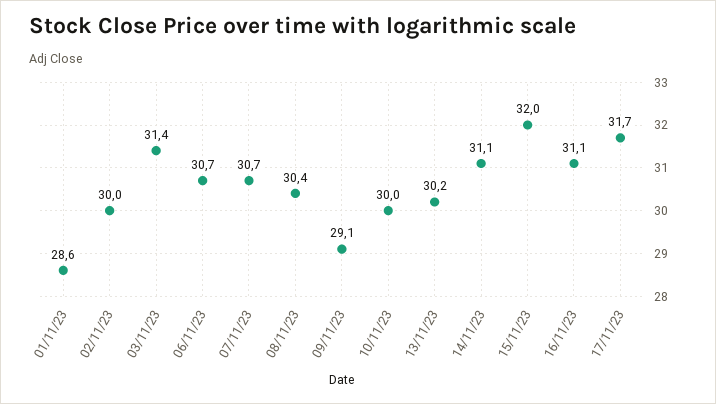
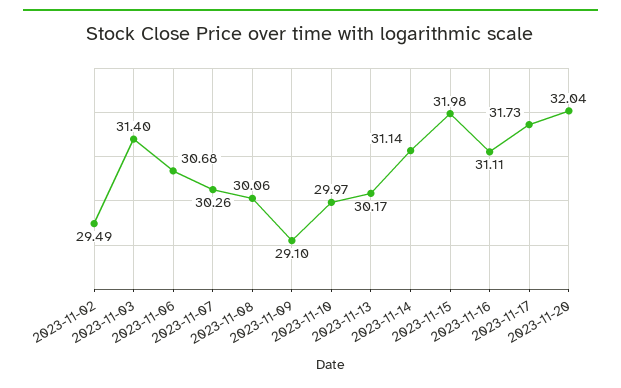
01/11/23: 28.6 -> none
02/11/23: 30 -> 29.49
07/11/23: 30.7 -> 30.26
08/11/23: 30.4 -> 30.06
2023-11-20: none -> 32.04

